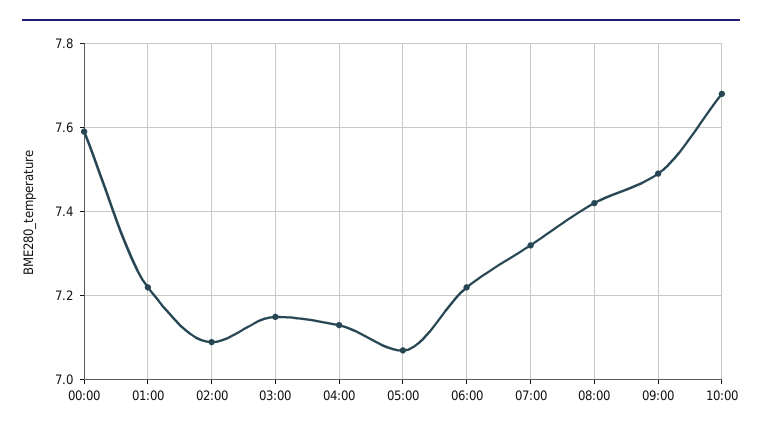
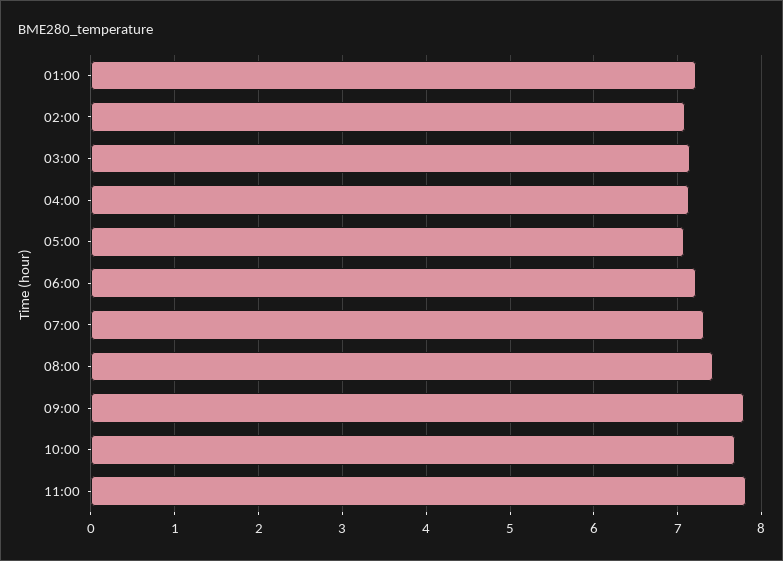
00:00: 7.6 -> none
09:00: 7.5 -> 7.8
11:00: none -> 7.8

